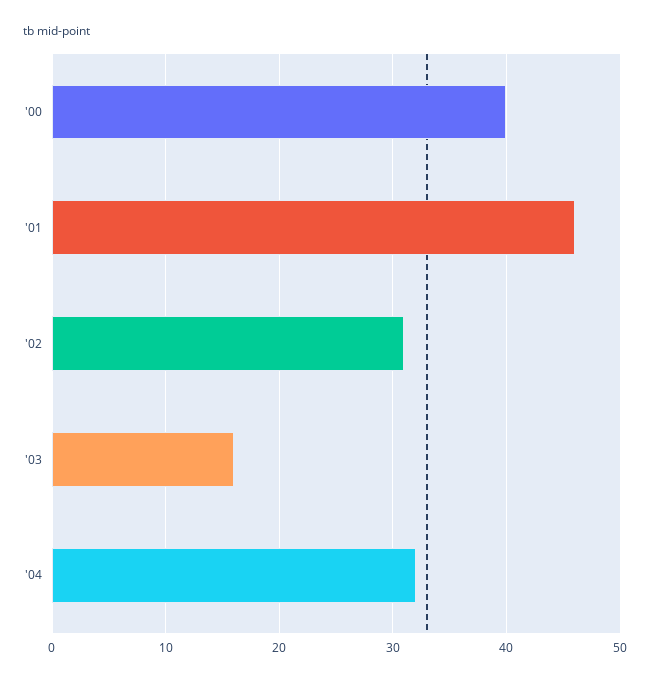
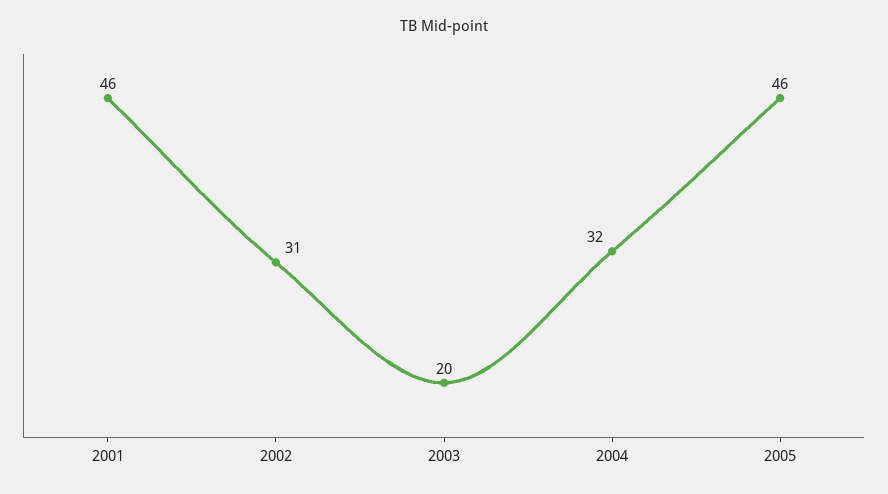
'00: 40 -> none
'03: 16 -> 20
2005: none -> 46

